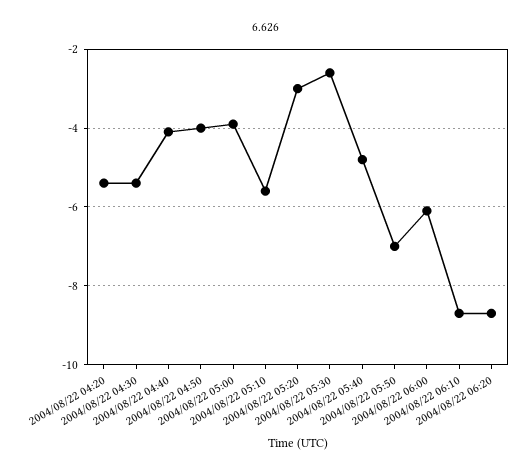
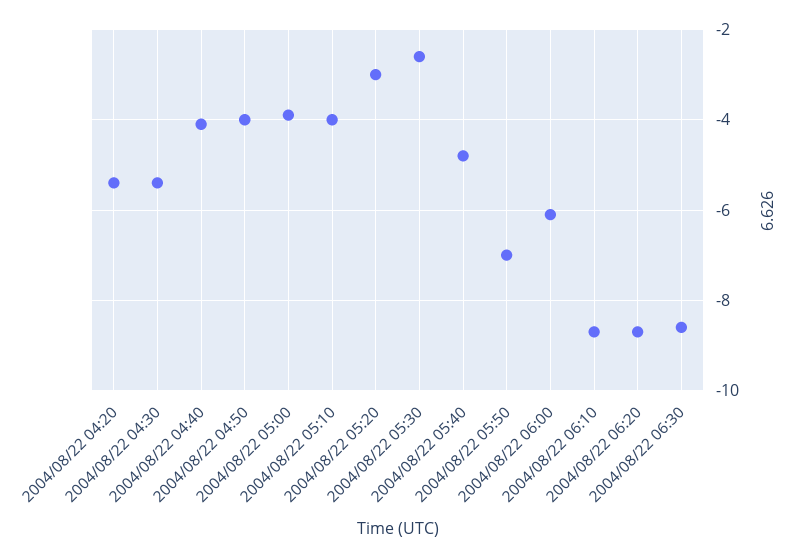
2004/08/22 05:10: -5.5 -> -4
2004/08/22 06:30: none -> -8.5

